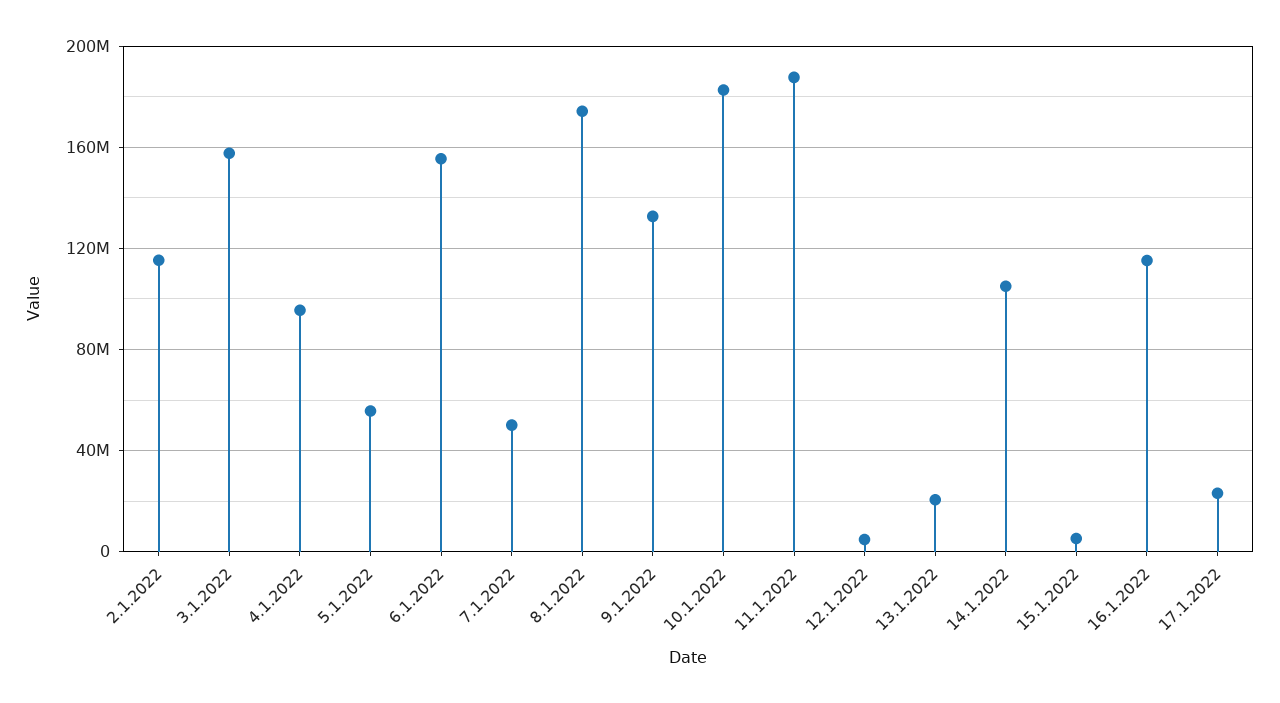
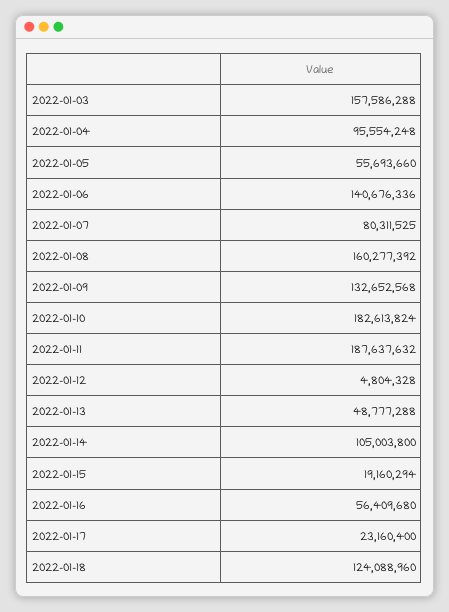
2.1.2022: 115000000 -> none
6.1.2022: 155000000 -> 140676336
7.1.2022: 50000000 -> 80311525
8.1.2022: 175000000 -> 160277392
13.1.2022: 20000000 -> 48777288
15.1.2022: 5000000 -> 19160294
16.1.2022: 115000000 -> 56409680
2022-01-18: none -> 124088960

